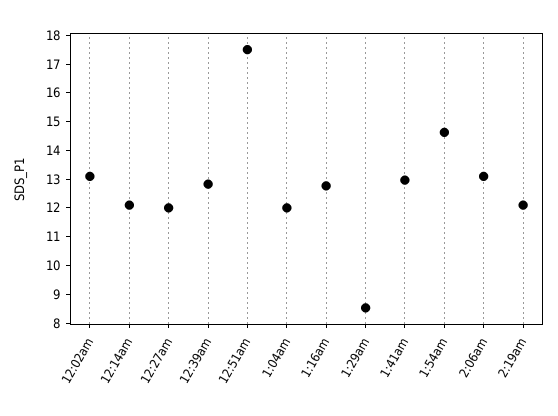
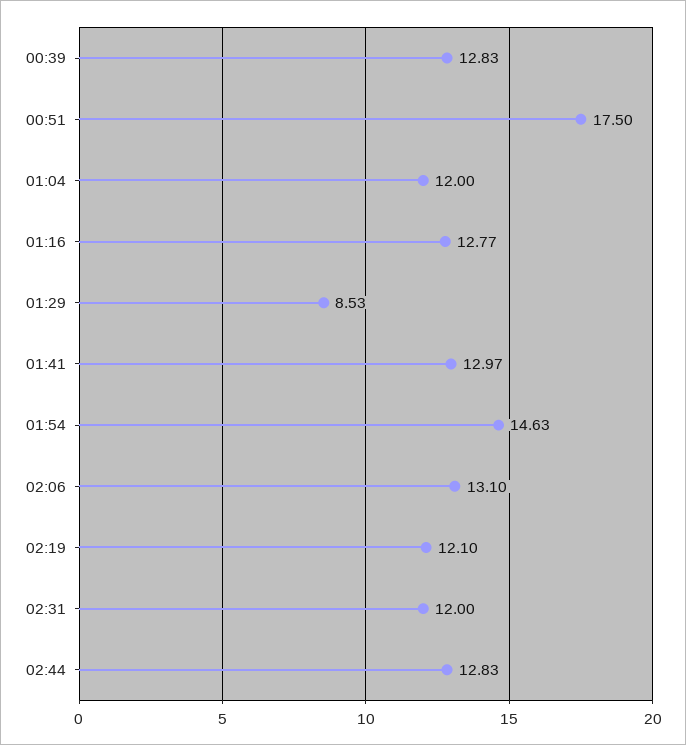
12:02am: 13 -> none
12:14am: 12 -> none
12:27am: 12 -> none
02:31: none -> 12
02:44: none -> 12.83

